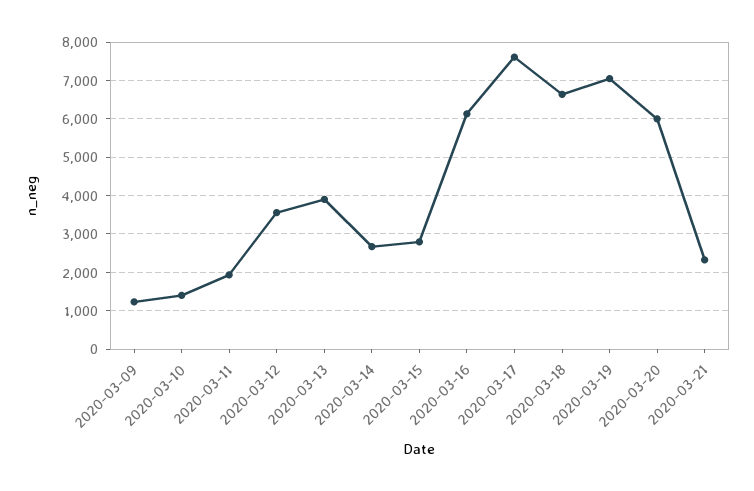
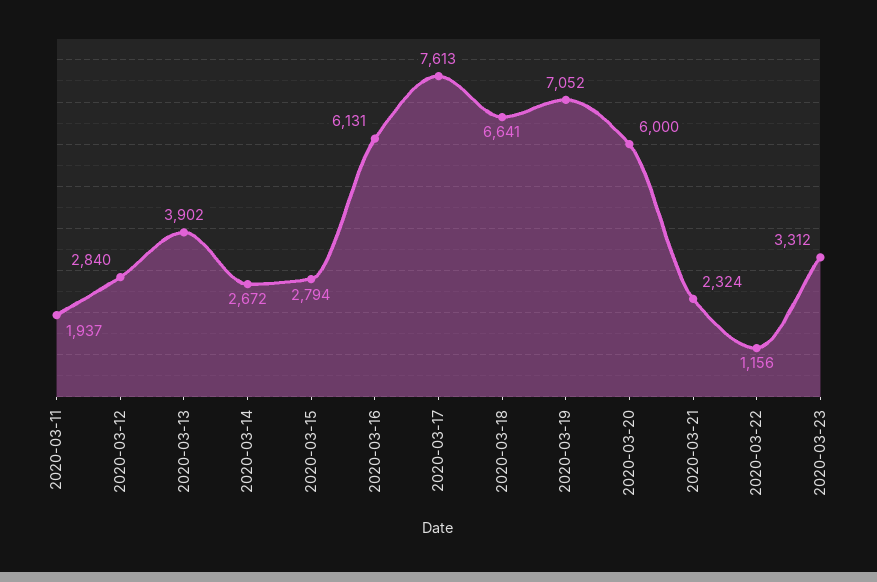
2020-03-09: 1200 -> none
2020-03-10: 1400 -> none
2020-03-12: 3600 -> 2840
2020-03-22: none -> 1156
2020-03-23: none -> 3312

